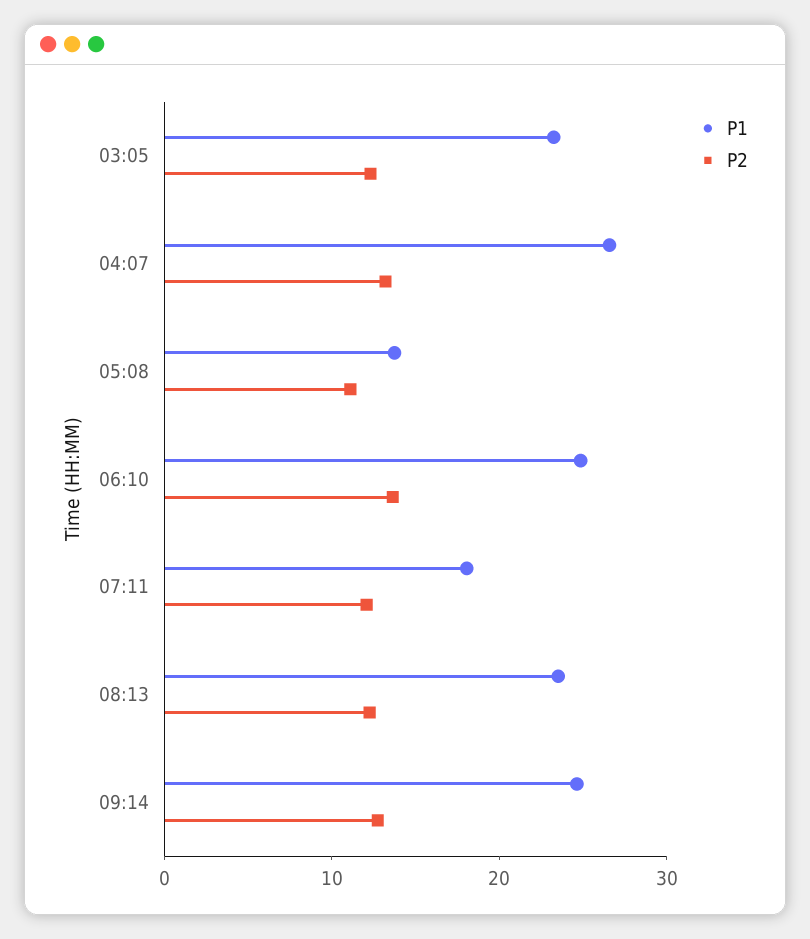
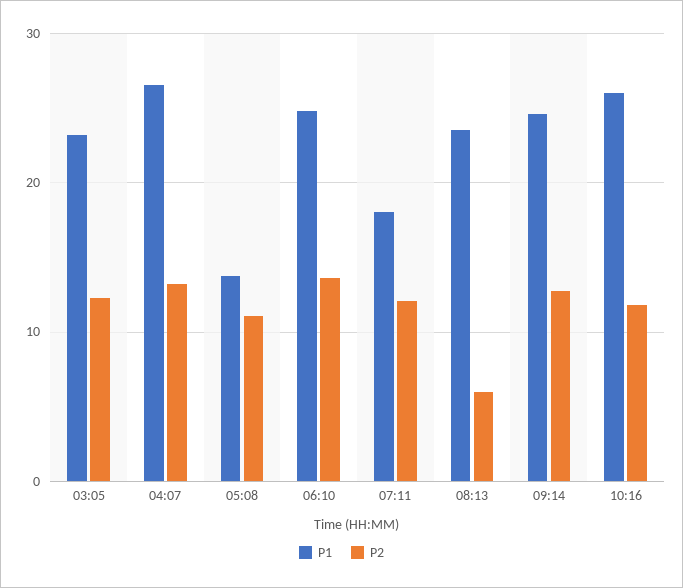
P2, 08:13: 12 -> 6
P1, 10:16: none -> 26
P2, 10:16: none -> 12

